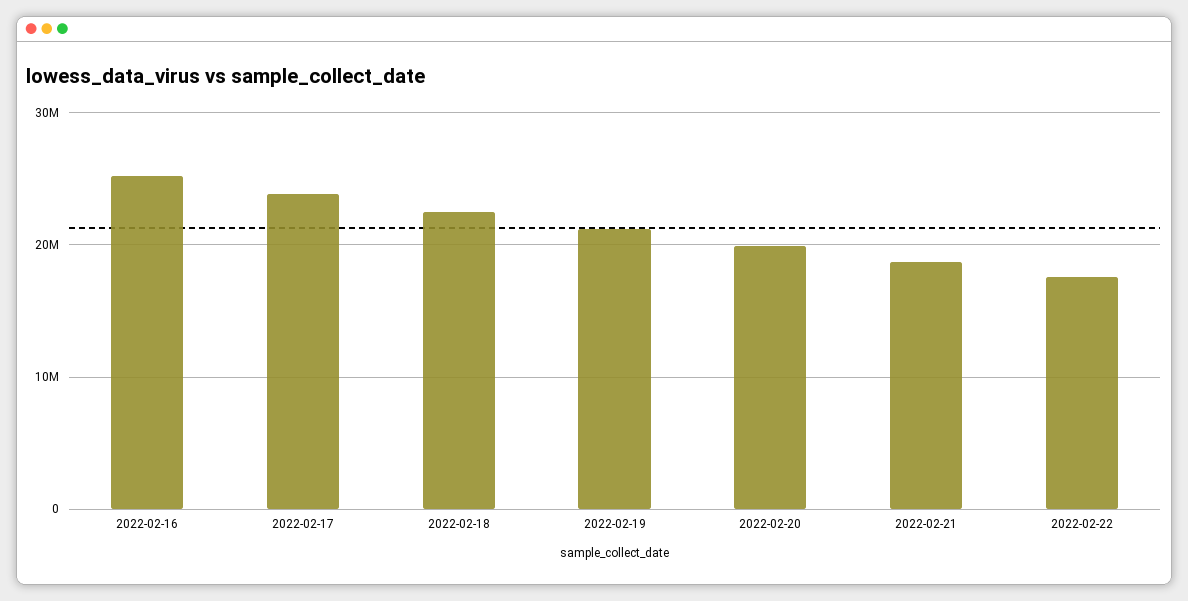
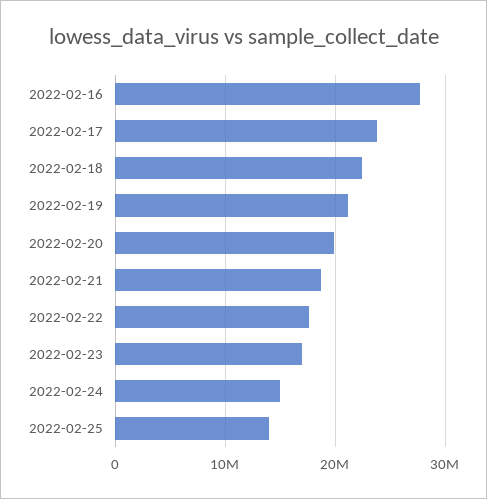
2022-02-16: 25000000 -> 28000000
2022-02-23: none -> 17000000
2022-02-24: none -> 15000000
2022-02-25: none -> 14000000

